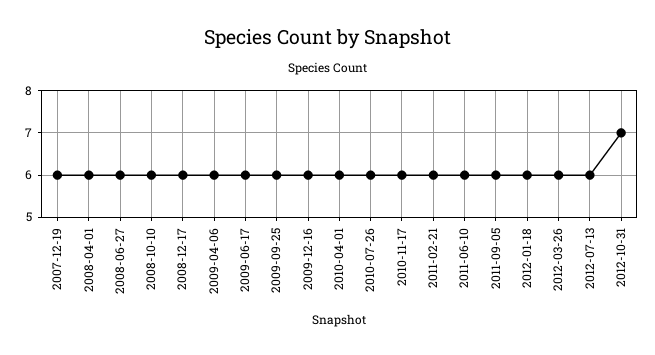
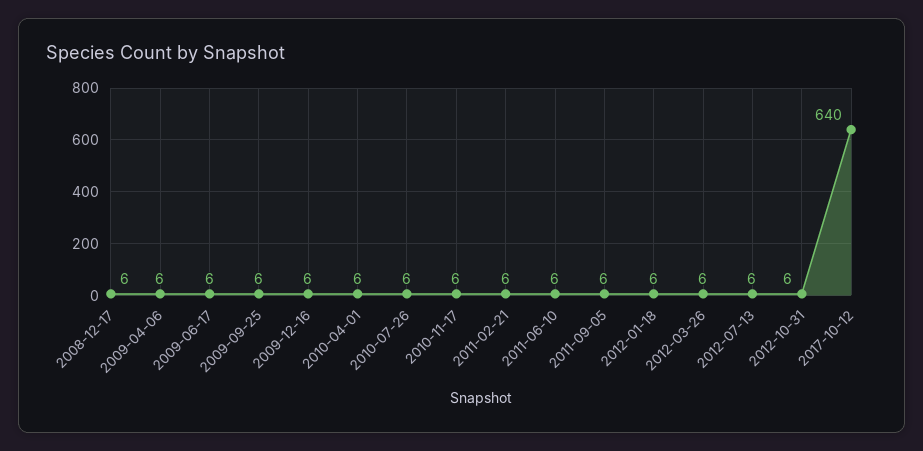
2007-12-19: 6 -> none
2008-04-01: 6 -> none
2008-06-27: 6 -> none
2008-10-10: 6 -> none
2012-10-31: 7 -> 6
2017-10-12: none -> 640

